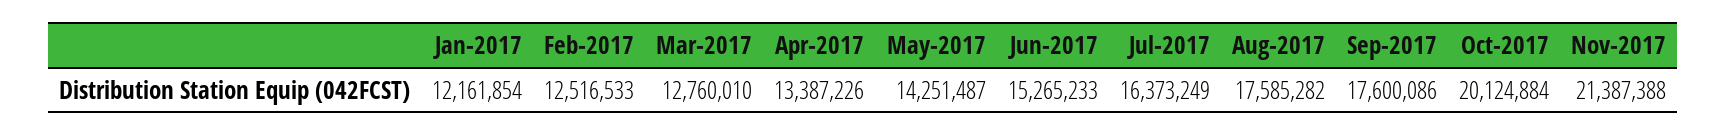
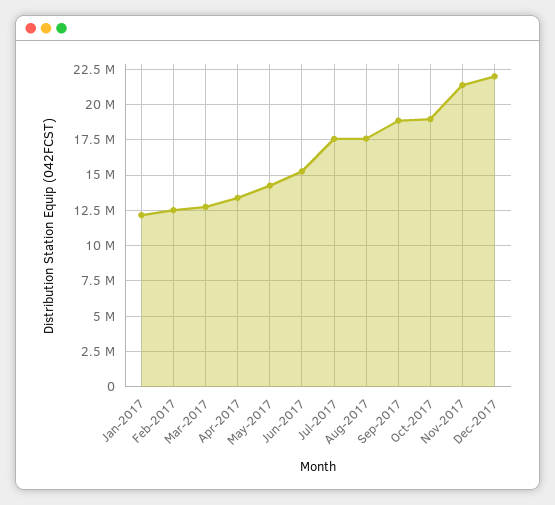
Jul-2017: 16373249 -> 17500000
Sep-2017: 17600086 -> 19000000
Oct-2017: 20124884 -> 19000000
Dec-2017: none -> 22000000

